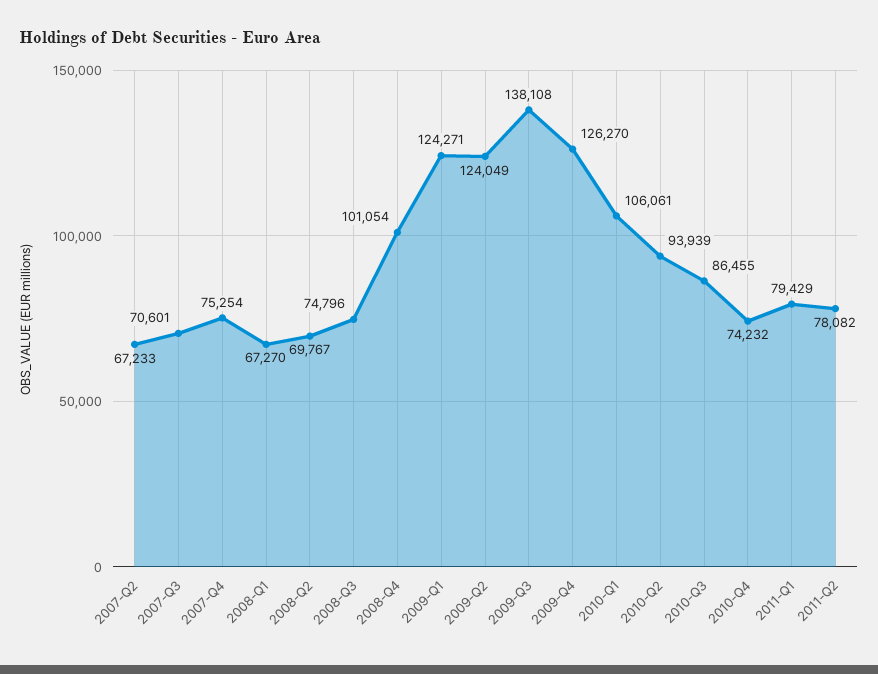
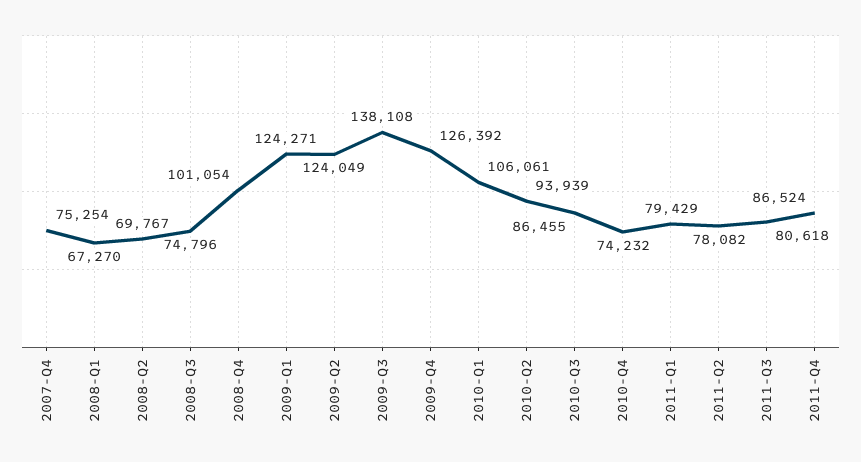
2007-Q2: 67233 -> none
2007-Q3: 70601 -> none
2009-Q4: 126270 -> 126392
2011-Q3: none -> 80618
2011-Q4: none -> 86524

